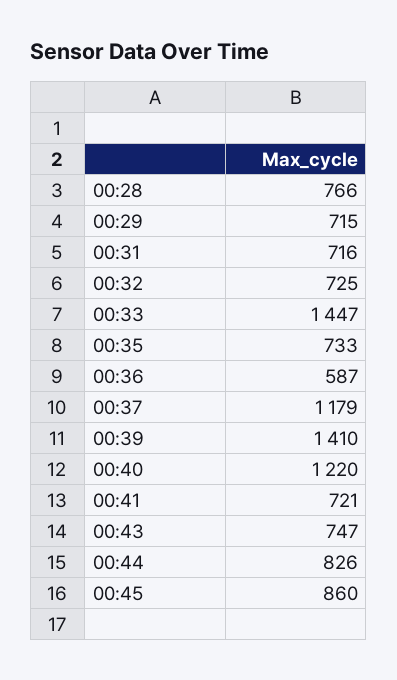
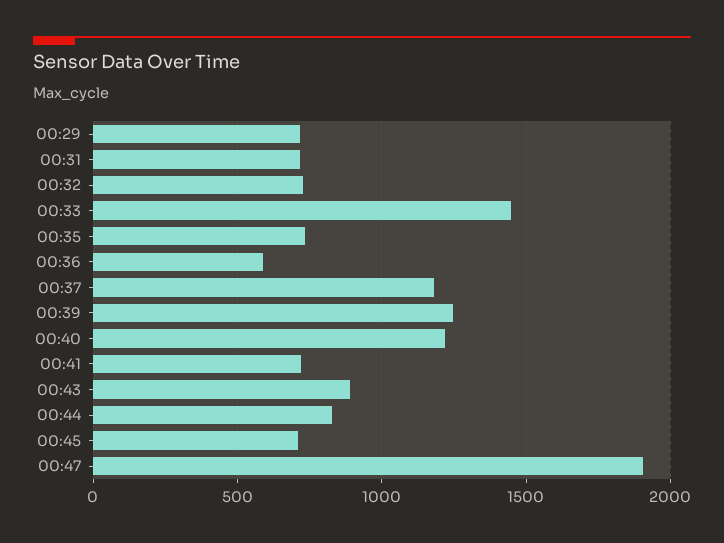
00:28: 766 -> none
00:39: 1410 -> 1250
00:43: 747 -> 900
00:45: 860 -> 700
00:47: none -> 1900

